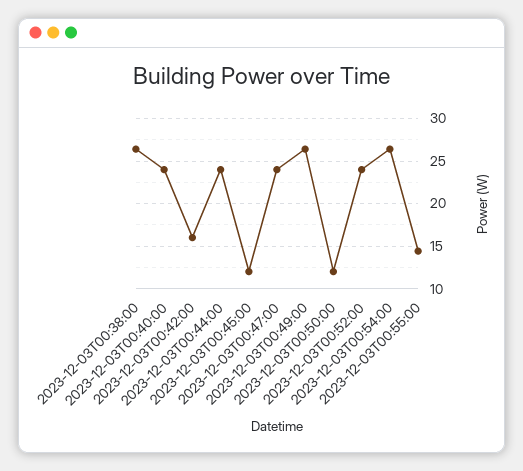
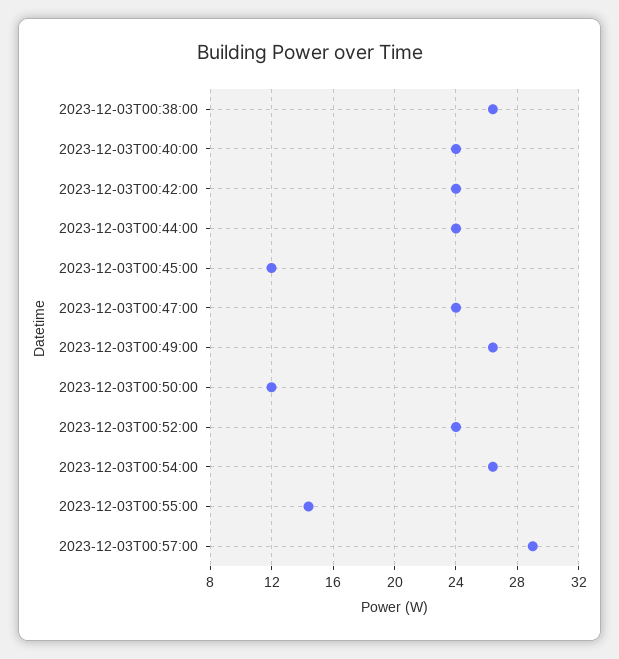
2023-12-03T00:42:00: 16 -> 24
2023-12-03T00:57:00: none -> 29

